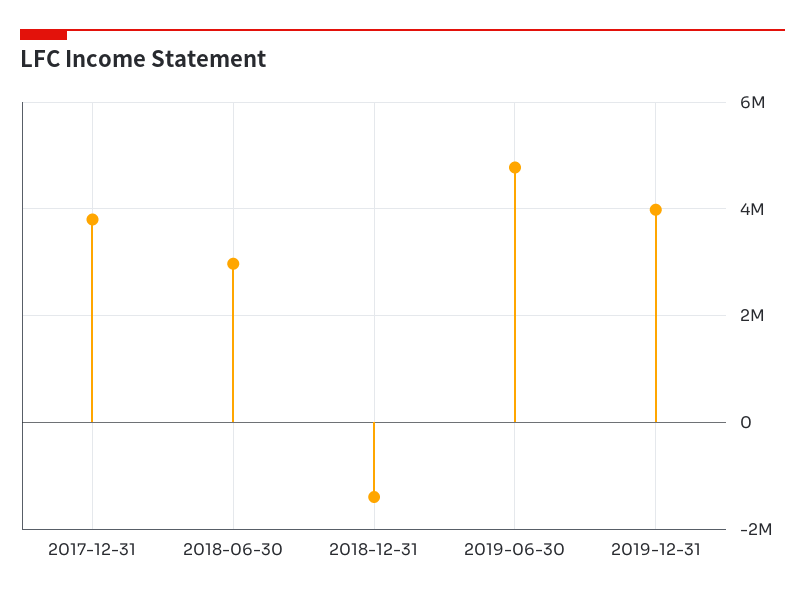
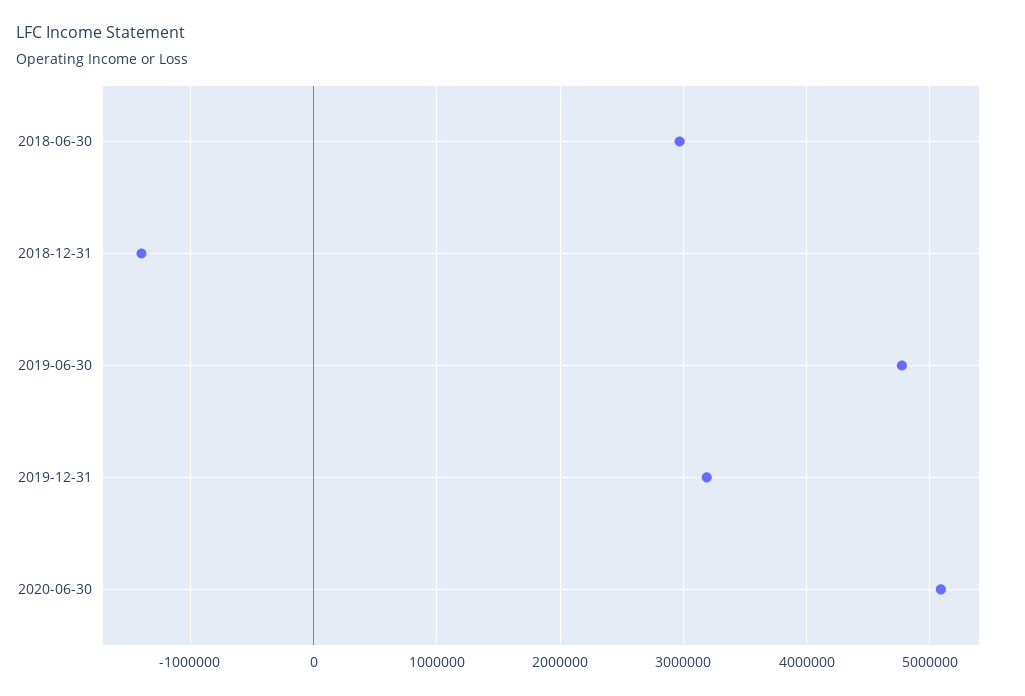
2017-12-31: 3800000 -> none
2019-12-31: 4000000 -> 3200000
2020-06-30: none -> 5100000

